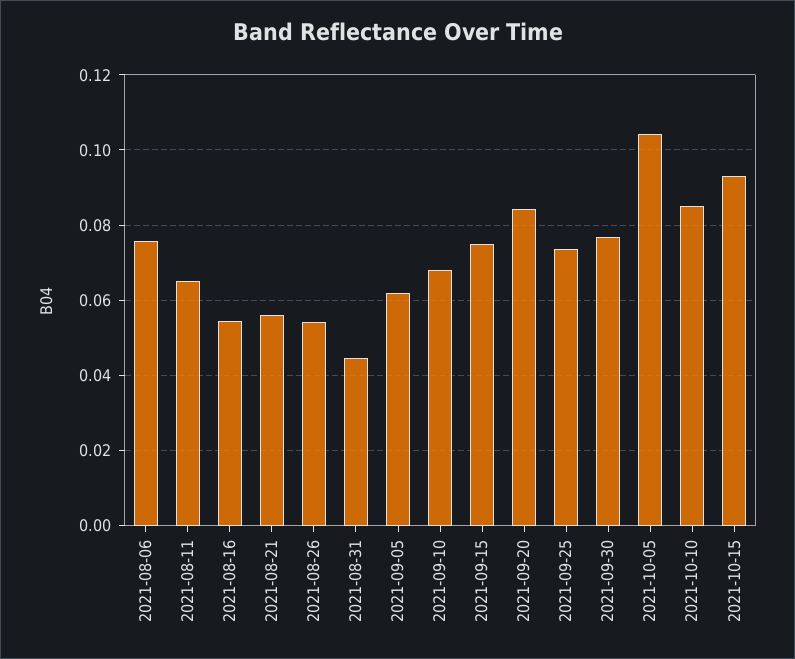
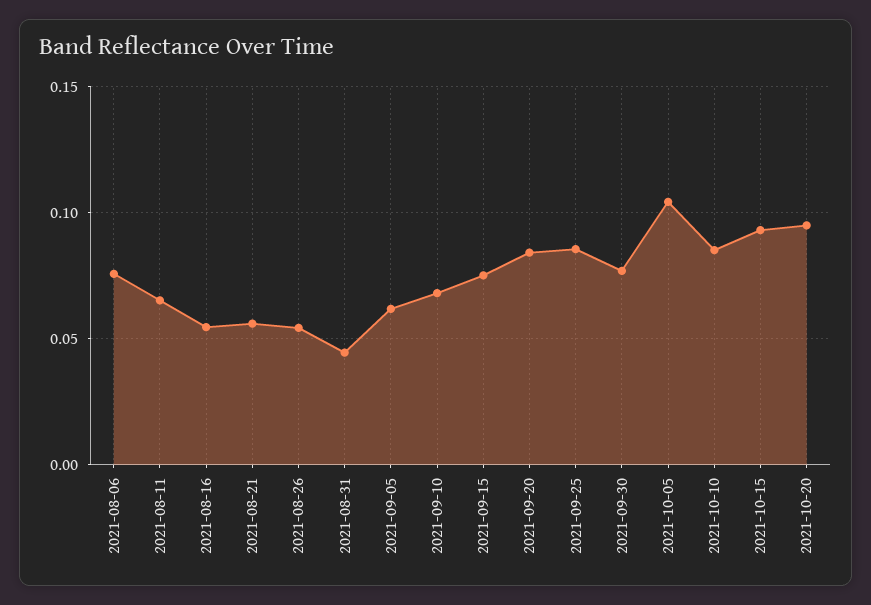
2021-09-25: 0.074 -> 0.085
2021-10-20: none -> 0.095

